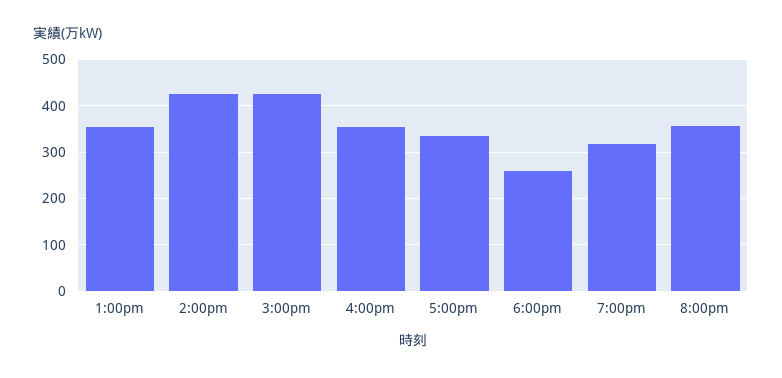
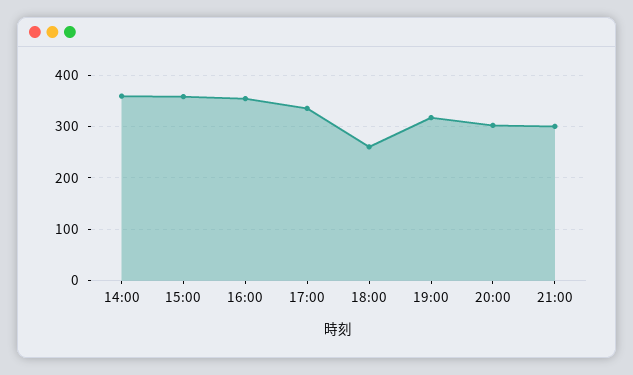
1:00pm: 360 -> none
2:00pm: 420 -> 360
3:00pm: 420 -> 360
8:00pm: 360 -> 300
21:00: none -> 300

